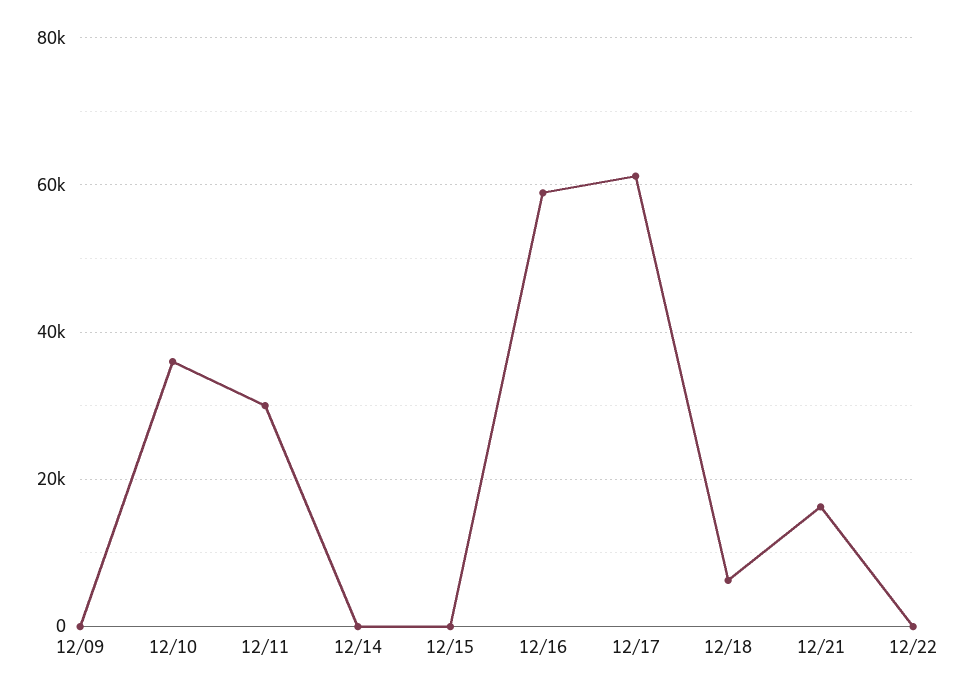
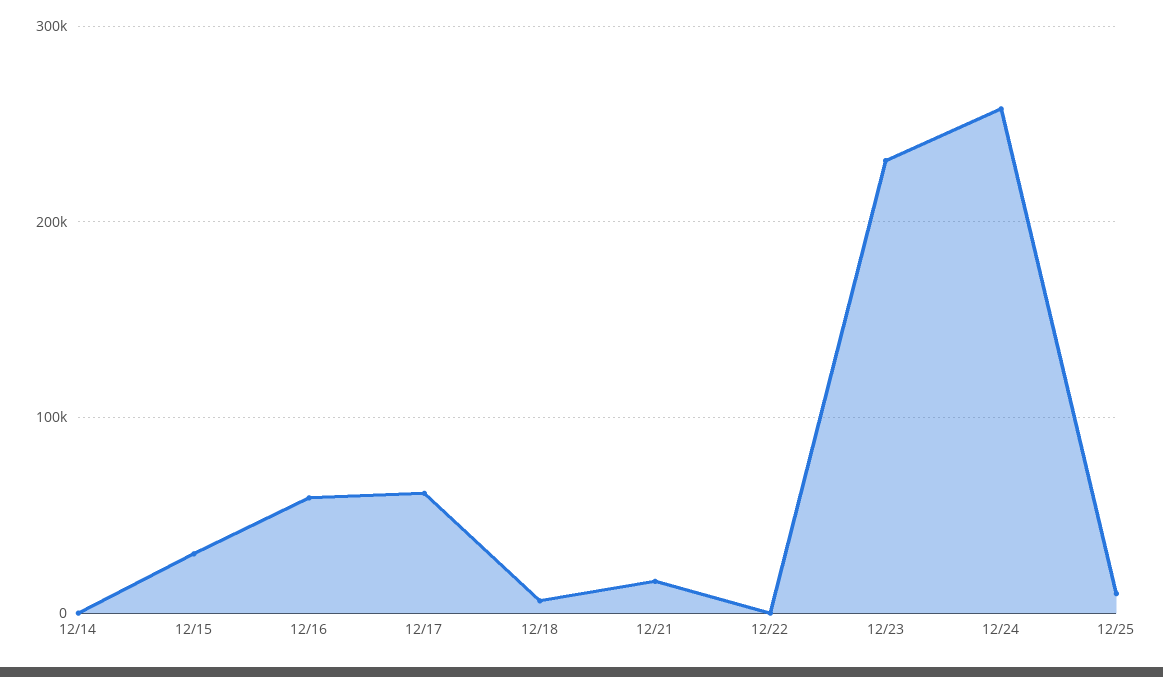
12/09: 0 -> none
12/10: 36000 -> none
12/11: 30000 -> none
12/15: 0 -> 30000
12/23: none -> 230000
12/24: none -> 260000
12/25: none -> 10000

